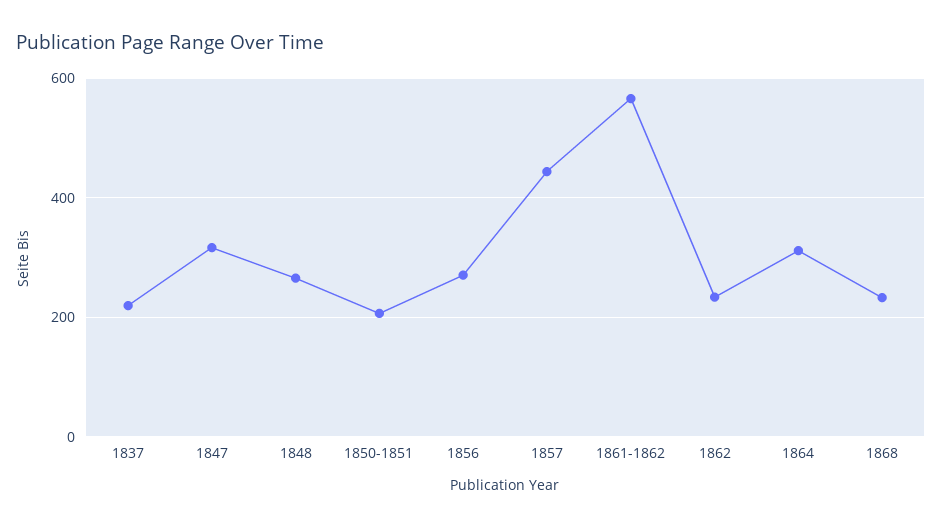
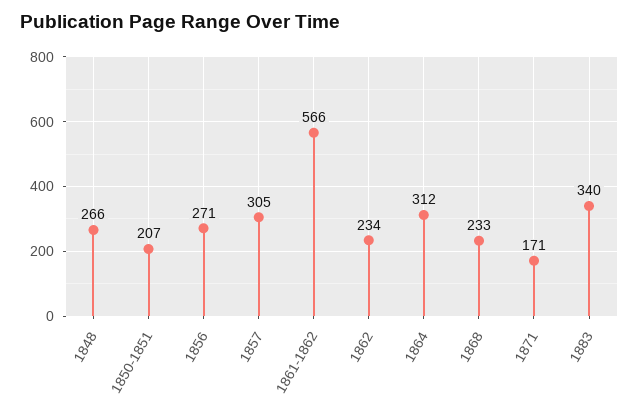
1837: 220 -> none
1847: 320 -> none
1857: 440 -> 305
1871: none -> 171
1883: none -> 340

